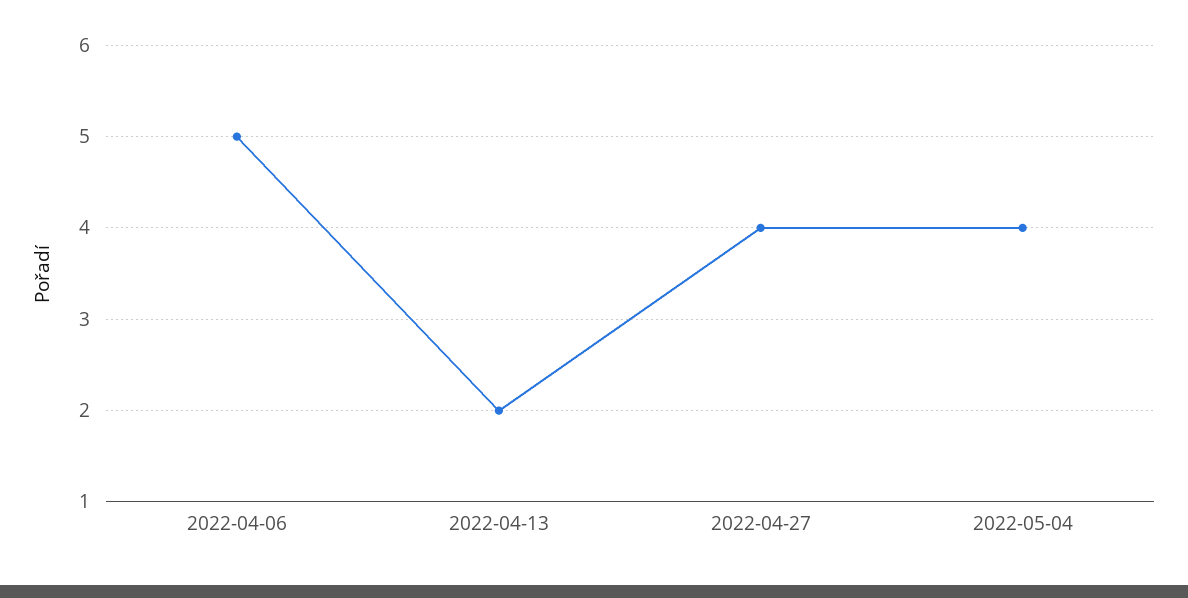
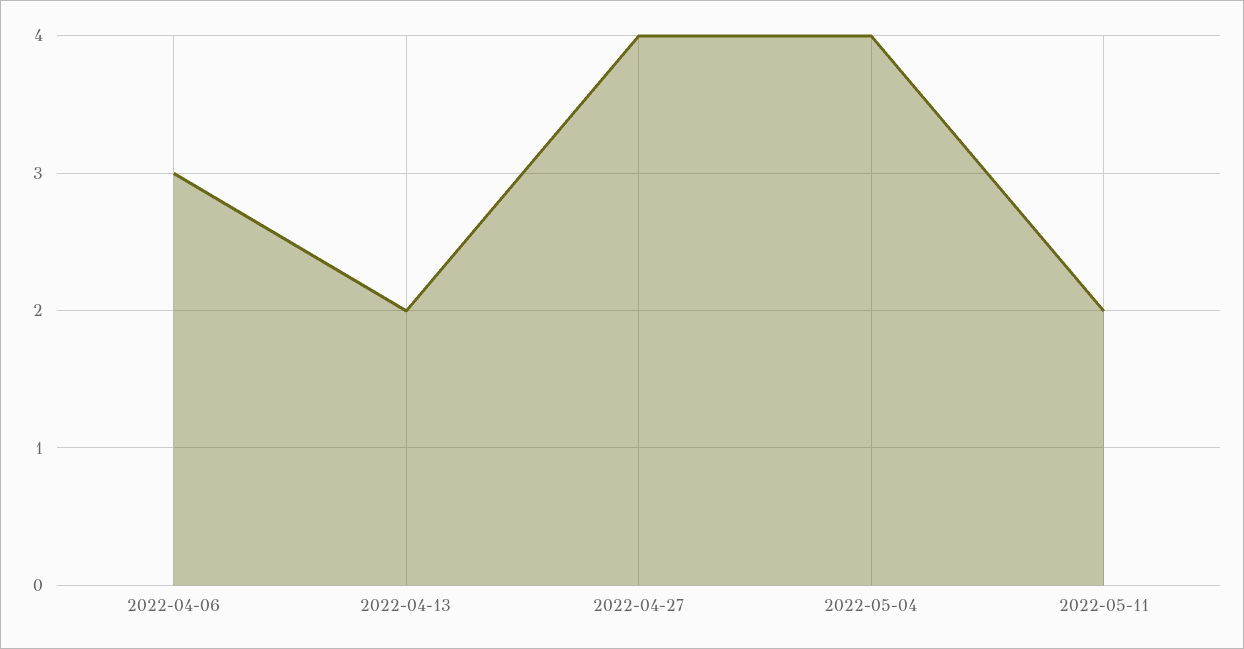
2022-04-06: 5 -> 3
2022-05-11: none -> 2

